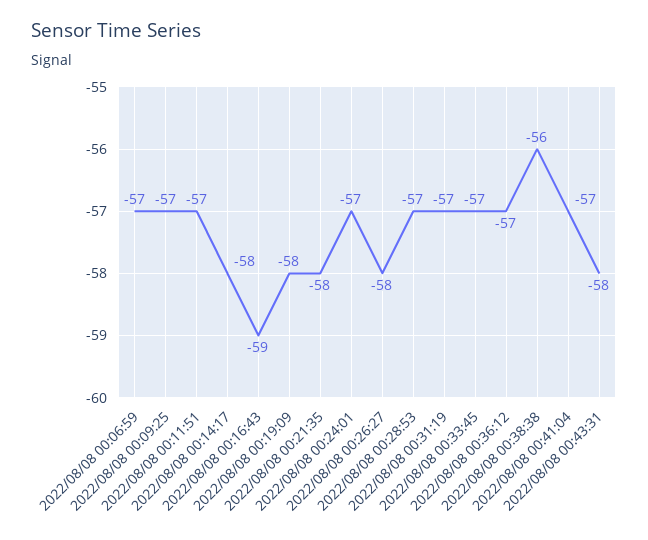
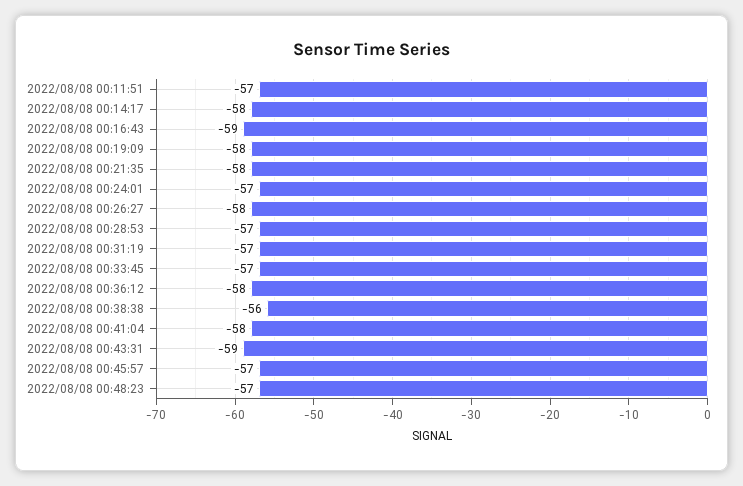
2022/08/08 00:06:59: -57 -> none
2022/08/08 00:09:25: -57 -> none
2022/08/08 00:36:12: -57 -> -58
2022/08/08 00:41:04: -57 -> -58
2022/08/08 00:43:31: -58 -> -59
2022/08/08 00:45:57: none -> -57
2022/08/08 00:48:23: none -> -57

